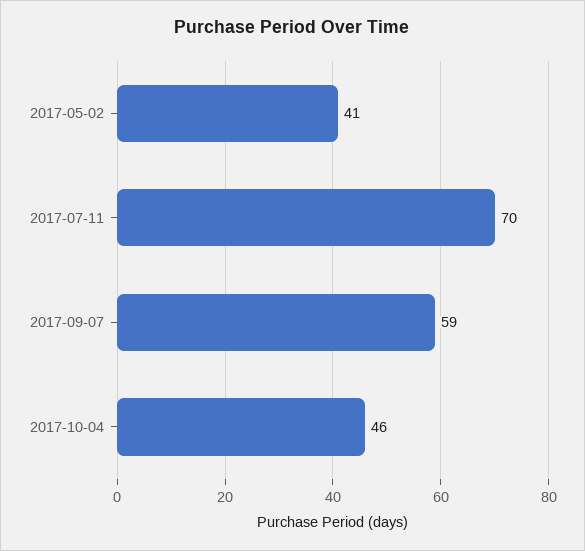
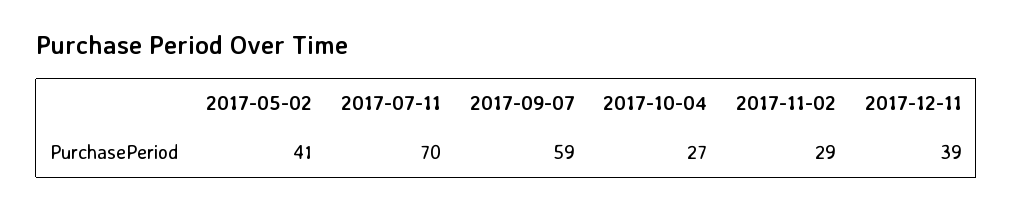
2017-10-04: 46 -> 27
2017-11-02: none -> 29
2017-12-11: none -> 39

